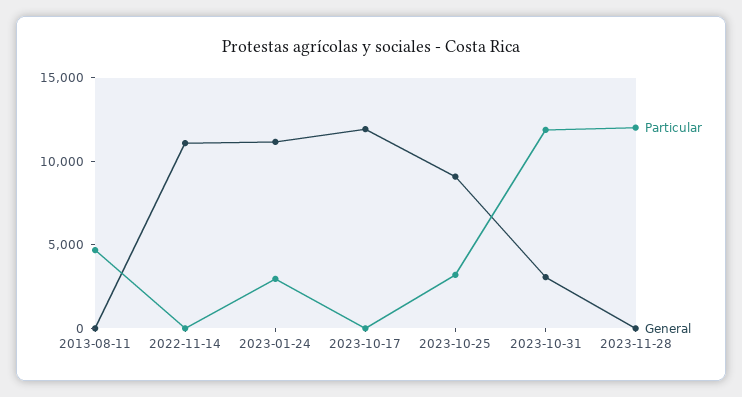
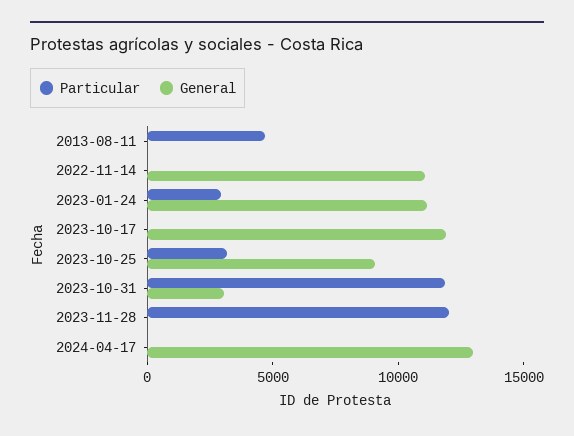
Particular, 2024-04-17: none -> 0
General, 2024-04-17: none -> 13000

